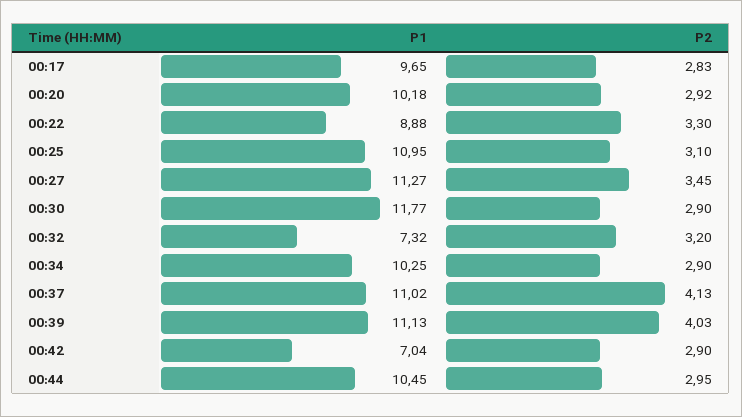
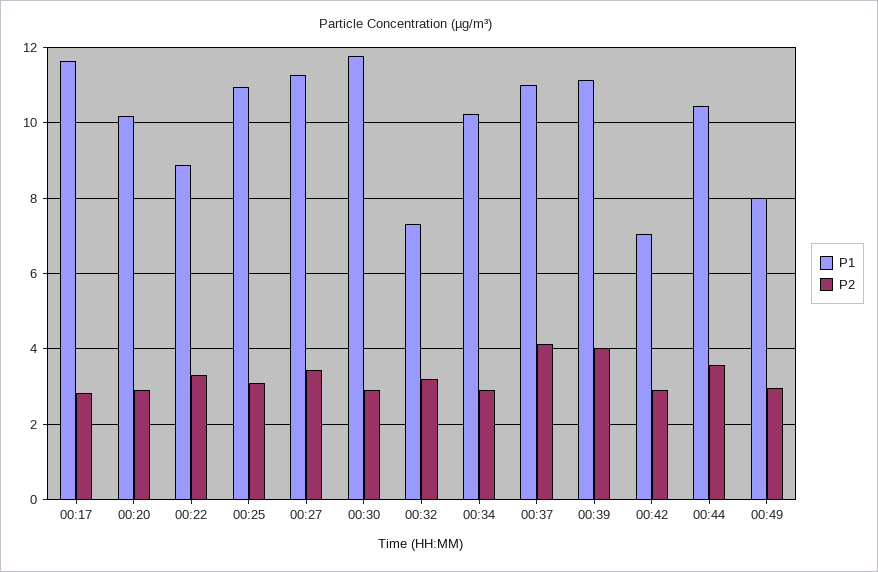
P1, 00:17: 9.65 -> 11.6
P2, 00:44: 2.95 -> 3.6
P1, 00:49: none -> 8
P2, 00:49: none -> 3

